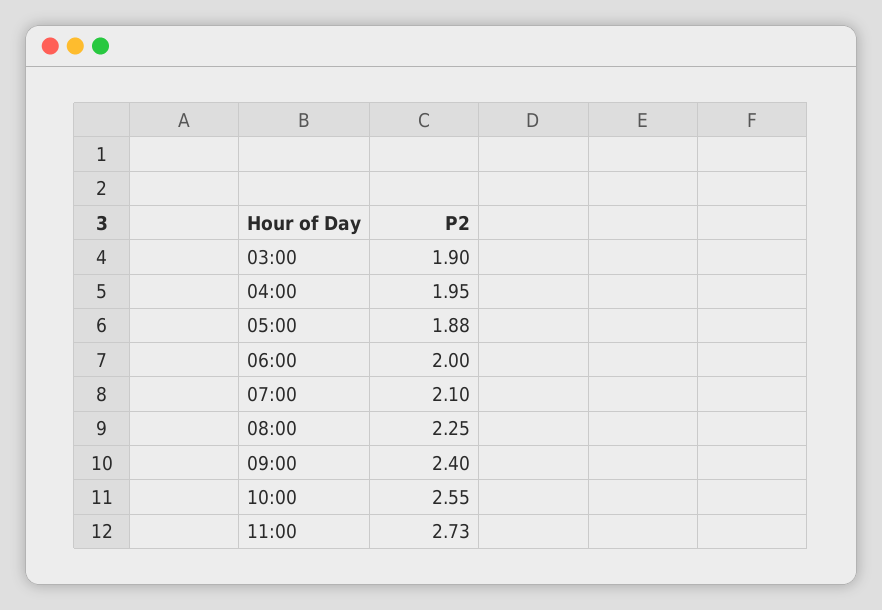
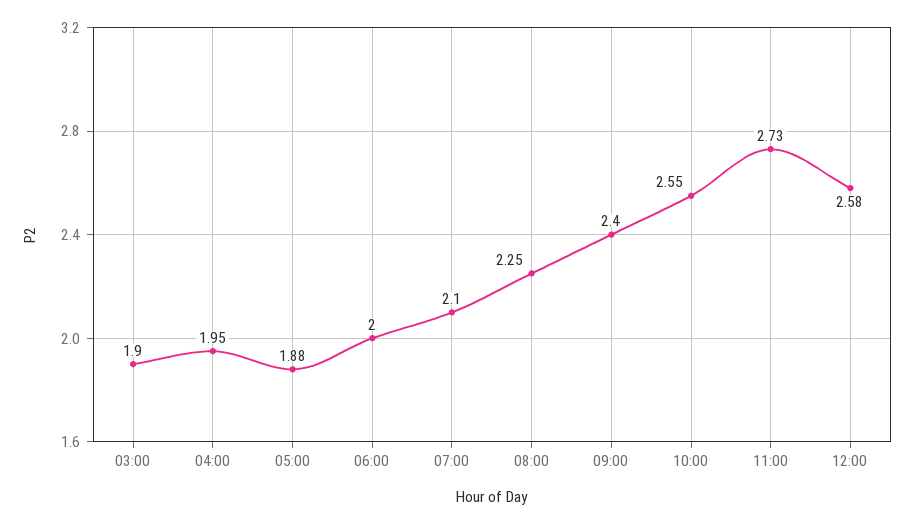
12:00: none -> 2.58

